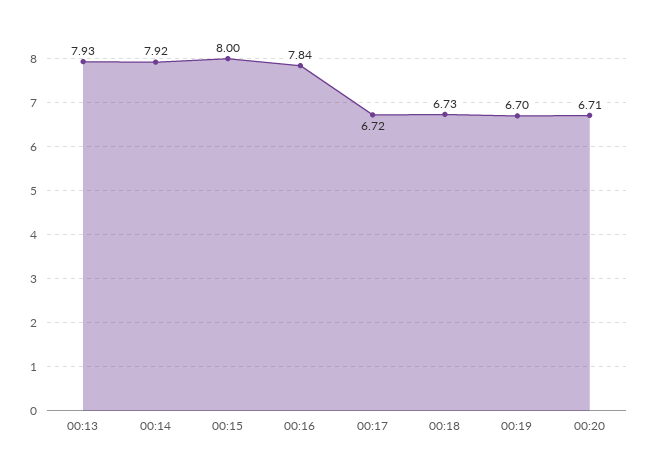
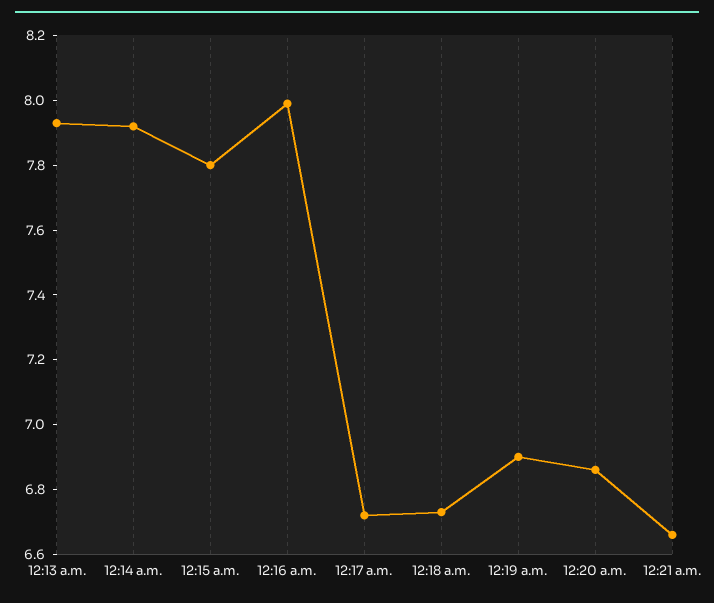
00:15: 8 -> 7.8
00:16: 7.84 -> 8
00:19: 6.7 -> 6.9
00:20: 6.71 -> 6.85
12:21 a.m.: none -> 6.65

